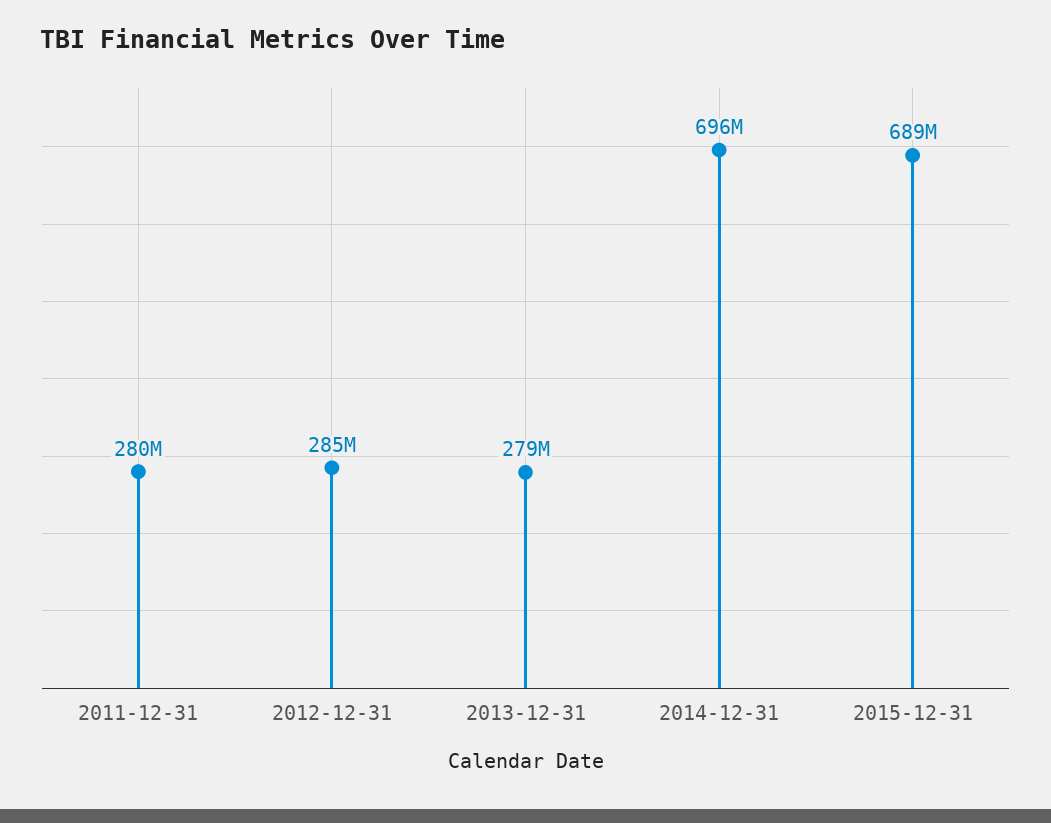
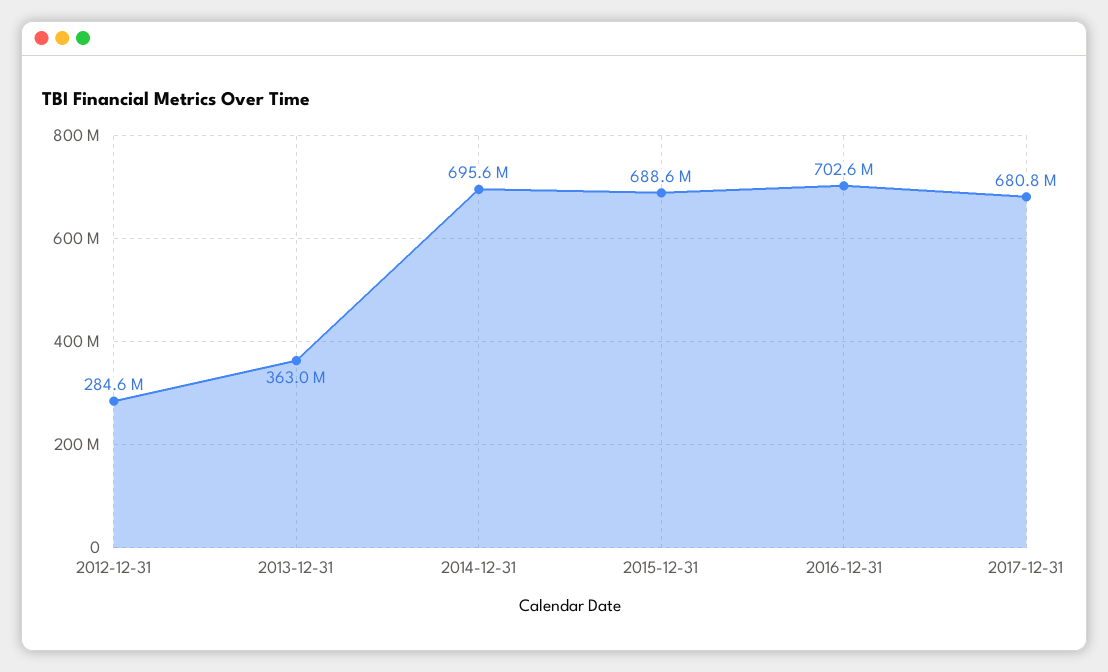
2011-12-31: 280000000 -> none
2013-12-31: 279000000 -> 363000000
2016-12-31: none -> 702600000
2017-12-31: none -> 680800000

